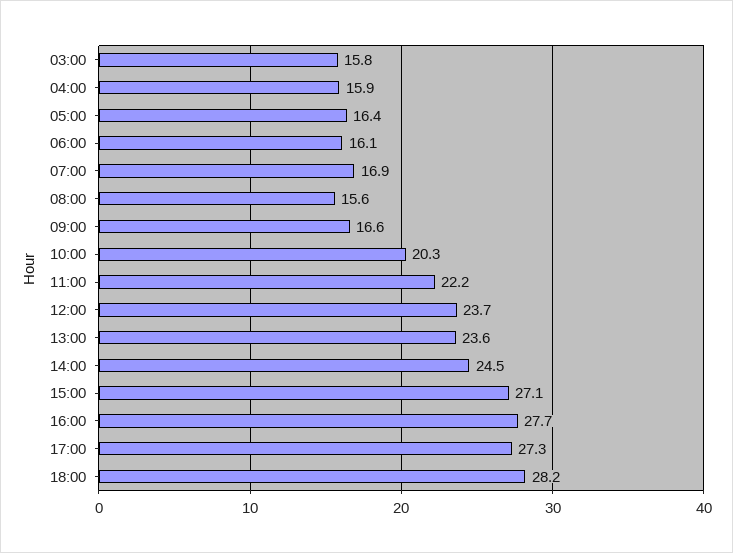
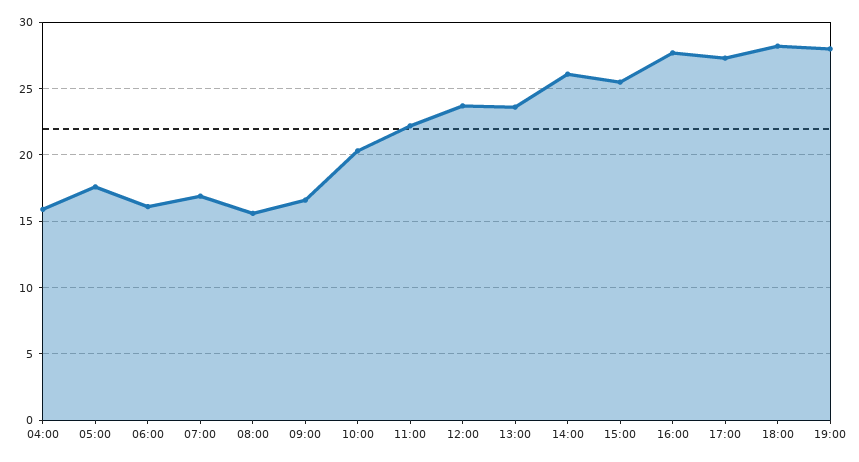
03:00: 15.8 -> none
05:00: 16.4 -> 17.5
14:00: 24.5 -> 26
15:00: 27.1 -> 25.5
19:00: none -> 28

